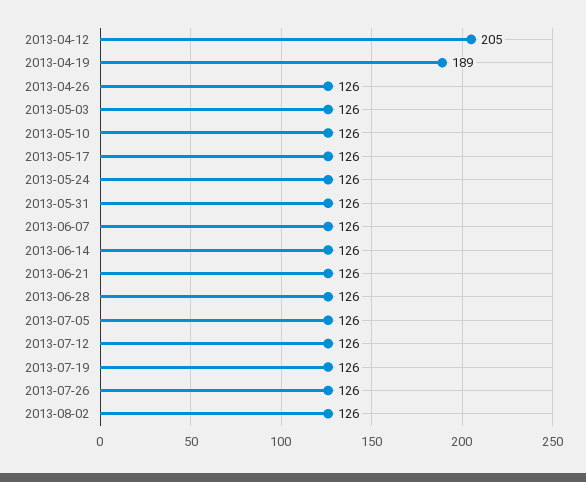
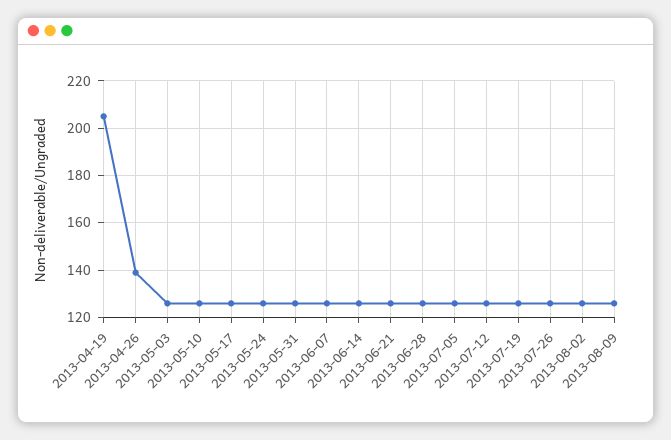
2013-04-12: 205 -> none
2013-04-19: 189 -> 205
2013-04-26: 126 -> 140
2013-08-09: none -> 125

